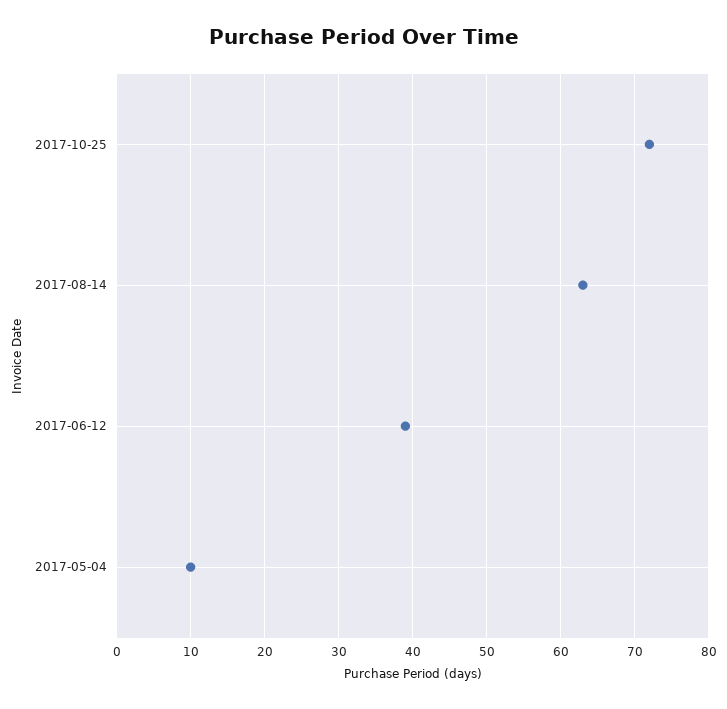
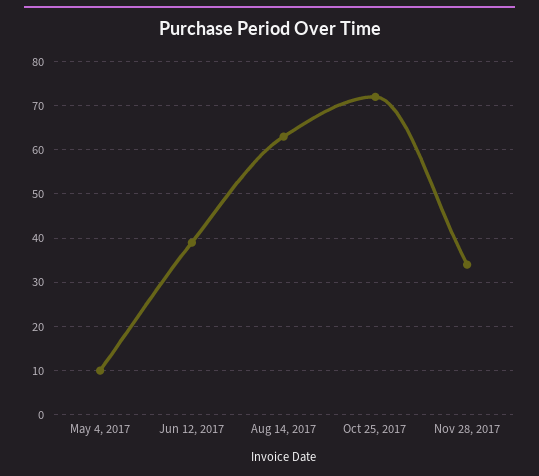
Nov 28, 2017: none -> 35

